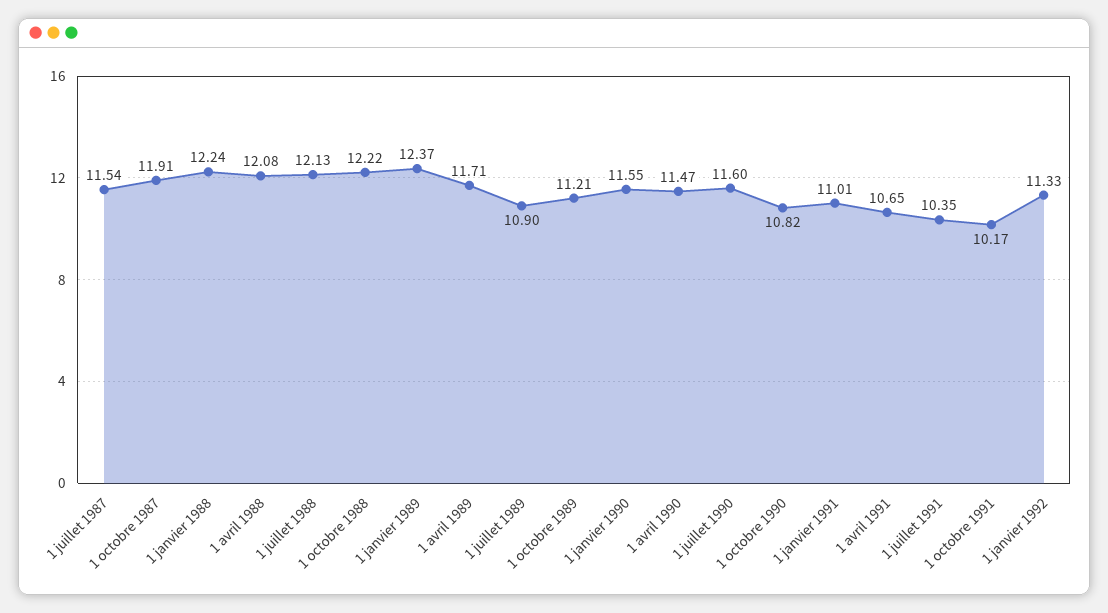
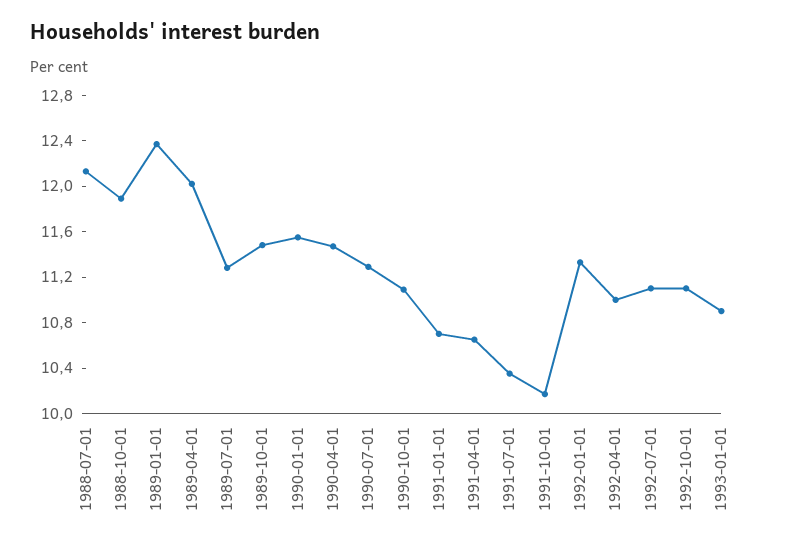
1 juillet 1987: 11.54 -> none
1 octobre 1987: 11.91 -> none
1 janvier 1988: 12.24 -> none
1 avril 1988: 12.08 -> none
1 octobre 1988: 12.22 -> 11.9
1 avril 1989: 11.71 -> 12
1 juillet 1989: 10.9 -> 11.3
1 octobre 1989: 11.21 -> 11.5
1 juillet 1990: 11.6 -> 11.3
1 octobre 1990: 10.82 -> 11.1
1 janvier 1991: 11.01 -> 10.7
1992-04-01: none -> 11
1992-07-01: none -> 11.1
1992-10-01: none -> 11.1
1993-01-01: none -> 10.9

